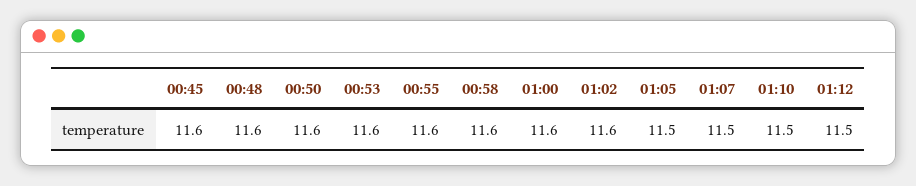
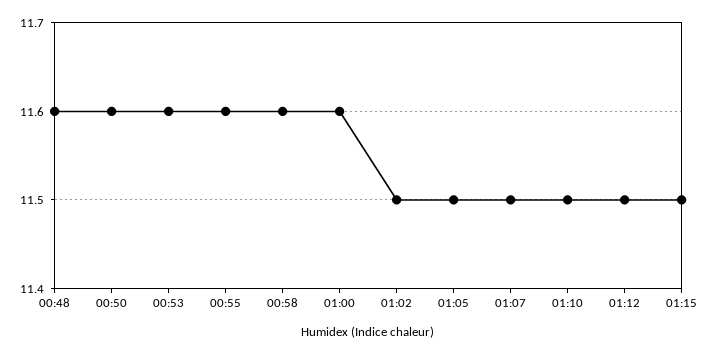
00:45: 11.6 -> none
01:02: 11.6 -> 11.5
01:15: none -> 11.5

